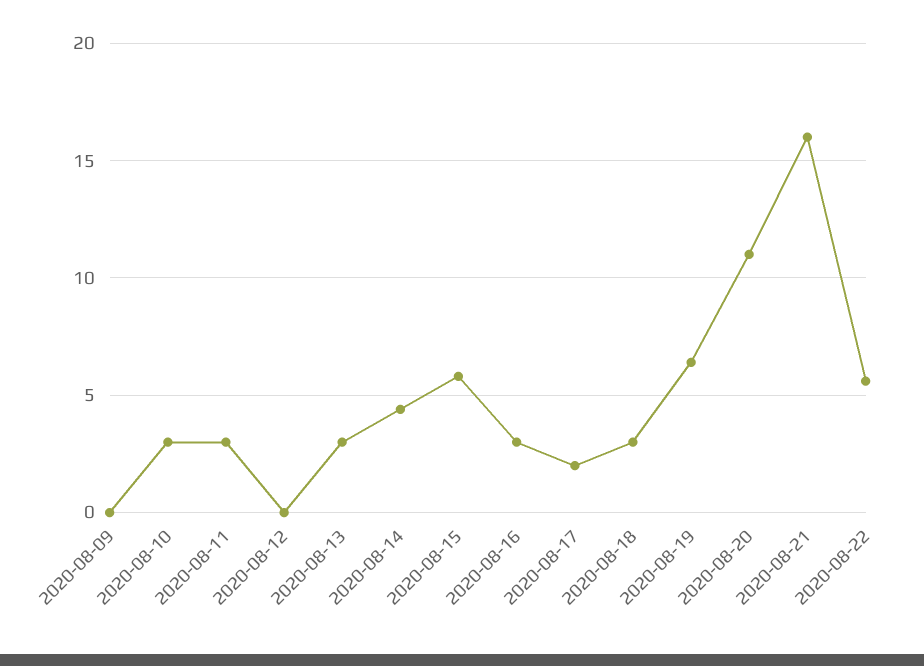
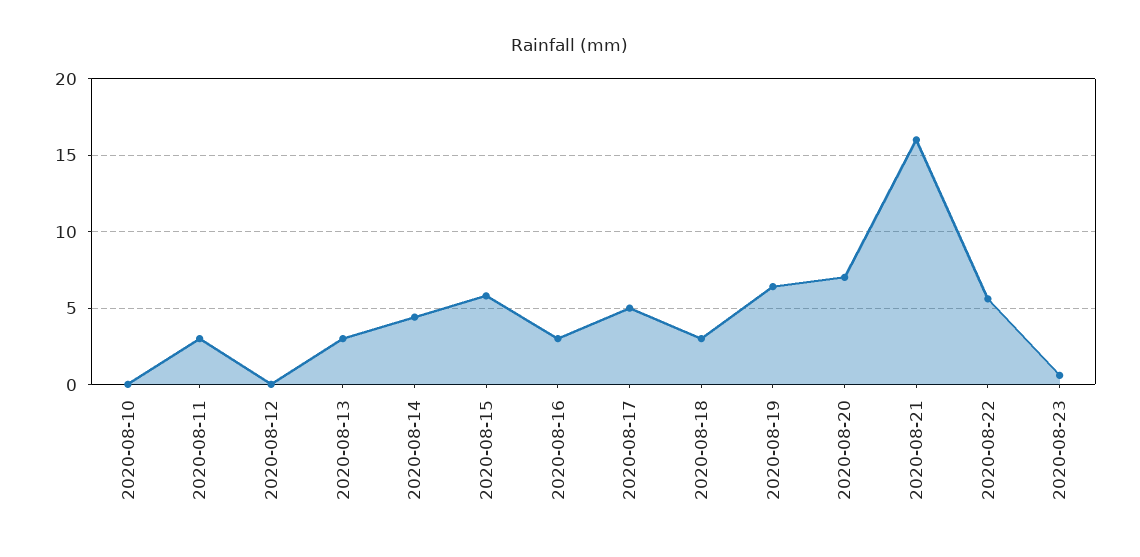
2020-08-09: 0 -> none
2020-08-10: 3 -> 0
2020-08-17: 2 -> 5
2020-08-20: 11 -> 7
2020-08-23: none -> 0.5

